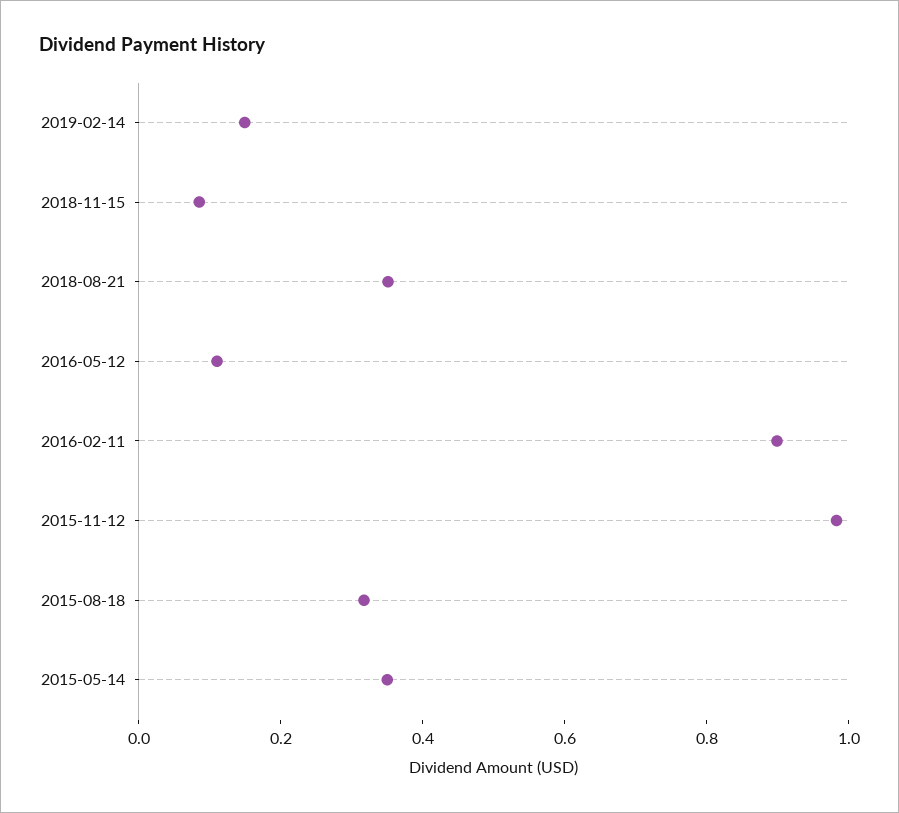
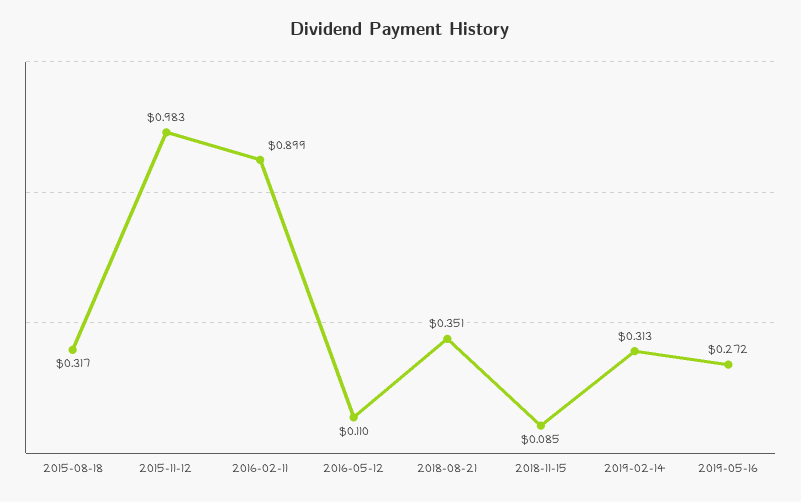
2019-02-14: 0.15 -> 0.313
2015-05-14: 0.35 -> none
2019-05-16: none -> 0.272

